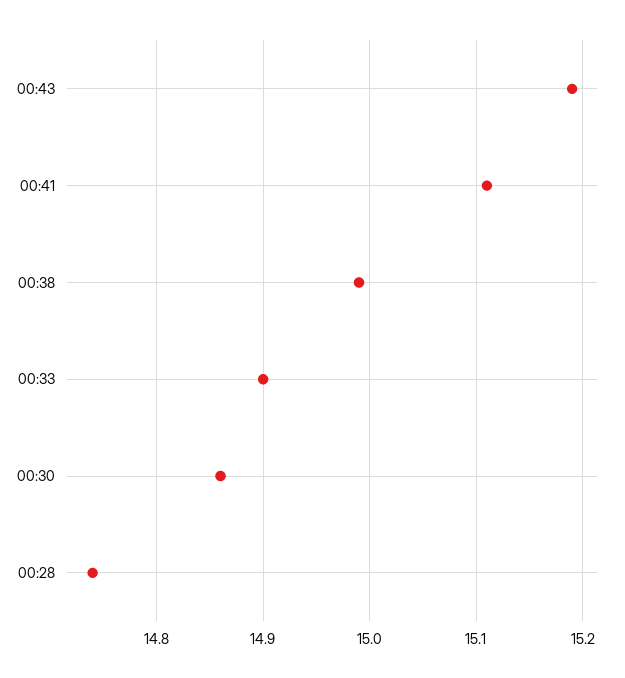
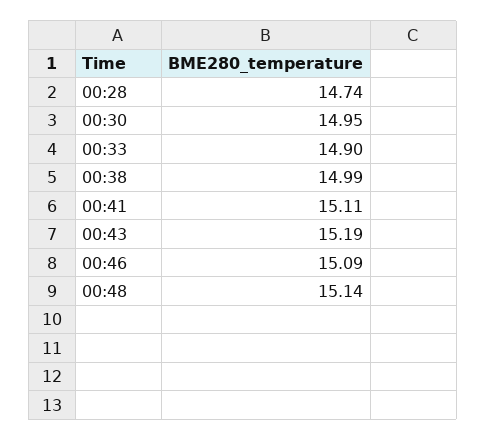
00:30: 14.86 -> 14.95
00:46: none -> 15.09
00:48: none -> 15.14

